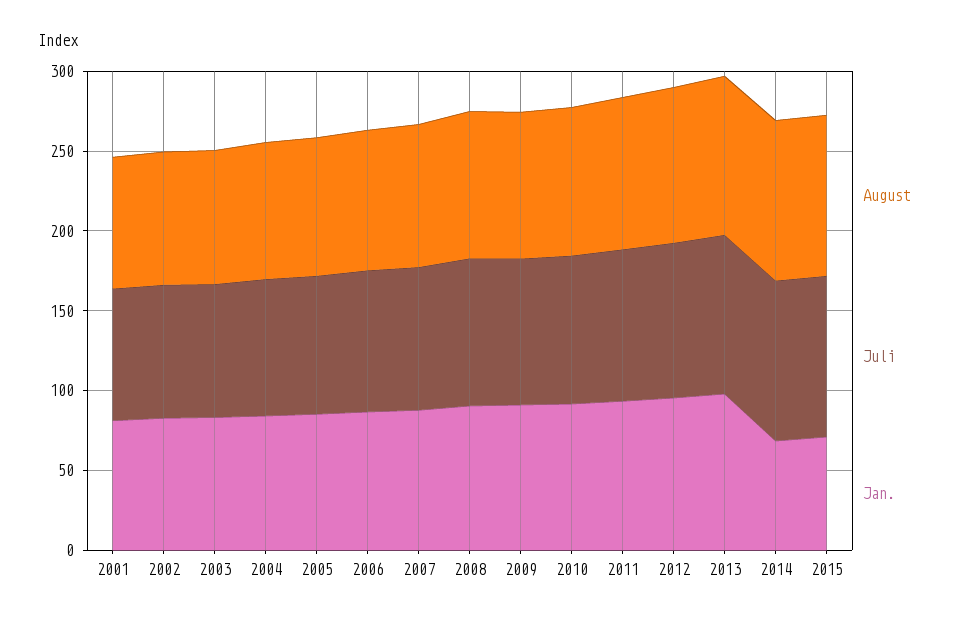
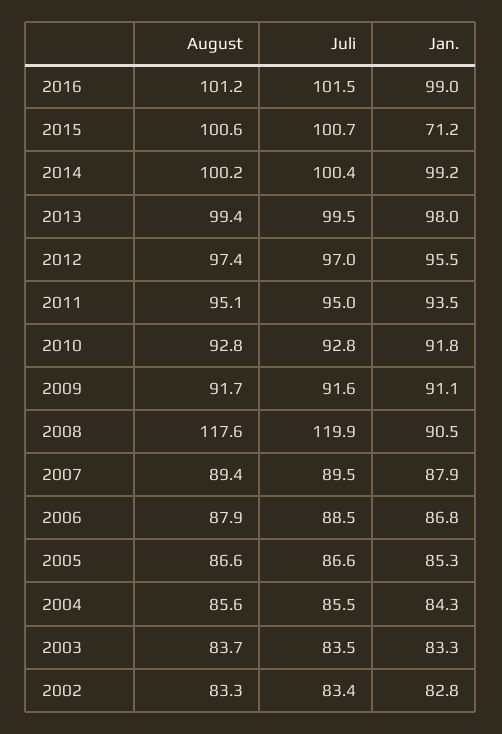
August, 2001: 80 -> none
Juli, 2001: 80 -> none
Jan., 2001: 80 -> none
August, 2008: 90 -> 117.6
Juli, 2008: 90 -> 119.9
Jan., 2014: 70 -> 99.2
August, 2016: none -> 101.2
Juli, 2016: none -> 101.5
Jan., 2016: none -> 99

